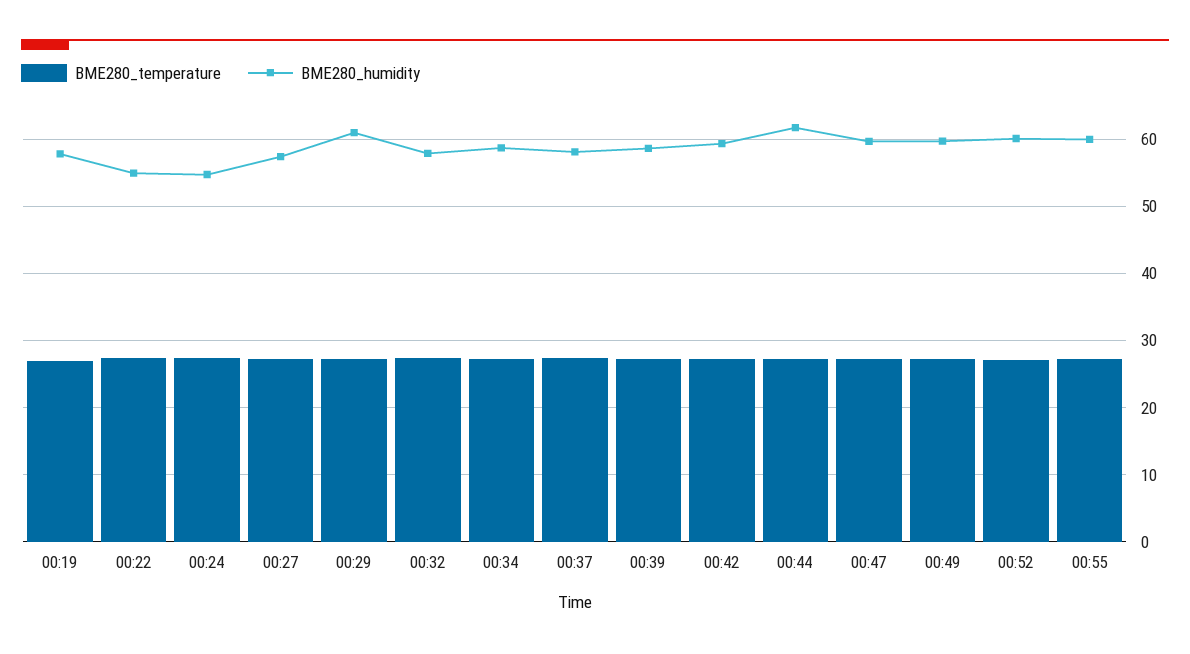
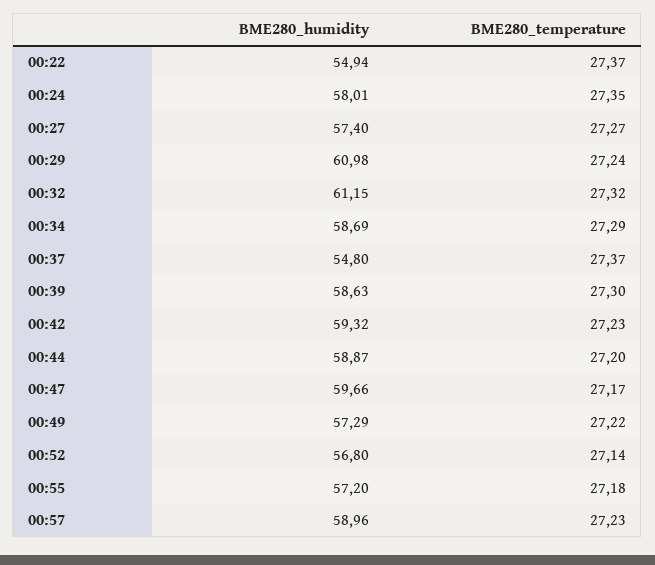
BME280_temperature, 00:19: 27 -> none
BME280_humidity, 00:19: 58 -> none
BME280_humidity, 00:24: 55 -> 58.01
BME280_humidity, 00:32: 58 -> 61.15
BME280_humidity, 00:37: 58 -> 54.8
BME280_humidity, 00:44: 62 -> 58.87
BME280_humidity, 00:49: 60 -> 57.29
BME280_humidity, 00:52: 60 -> 56.8
BME280_humidity, 00:55: 60 -> 57.2
BME280_humidity, 00:57: none -> 58.96
BME280_temperature, 00:57: none -> 27.23

